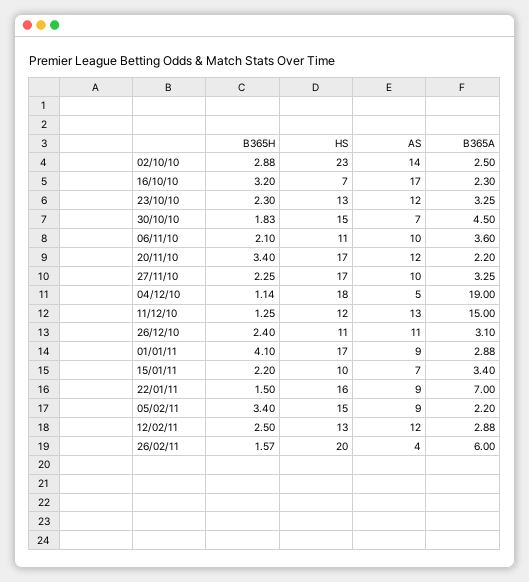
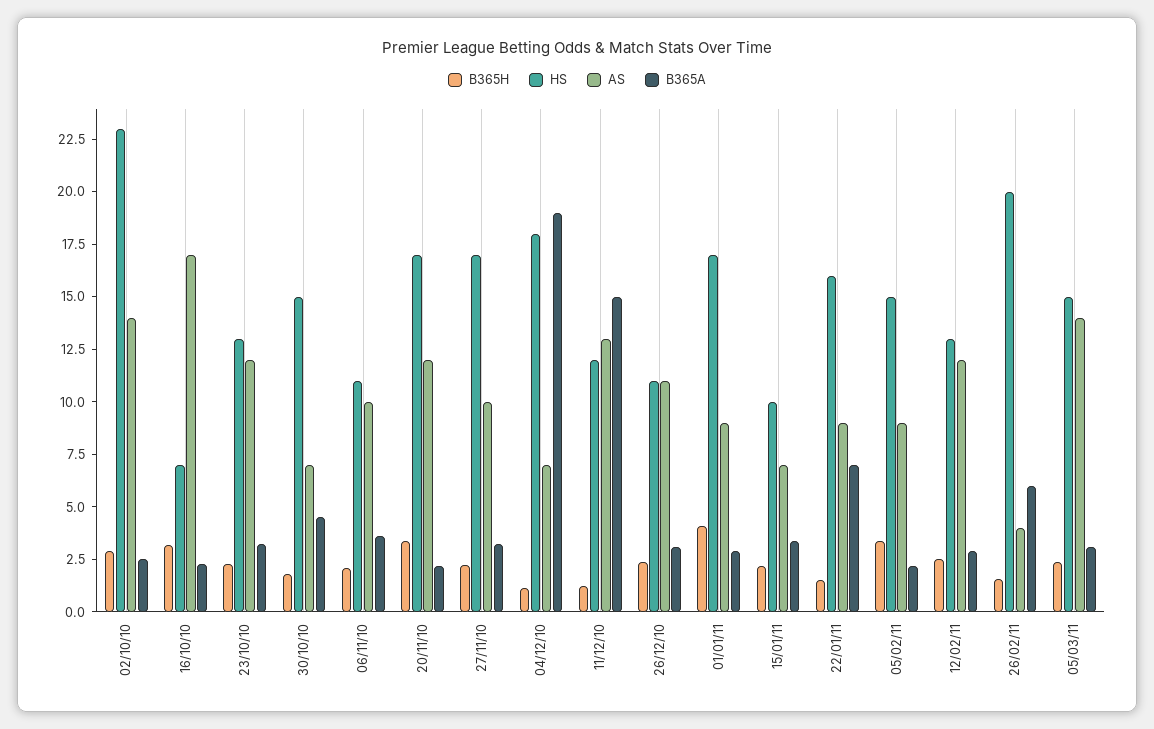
AS, 04/12/10: 5 -> 7
B365H, 05/03/11: none -> 2.5
HS, 05/03/11: none -> 15
AS, 05/03/11: none -> 14
B365A, 05/03/11: none -> 3

